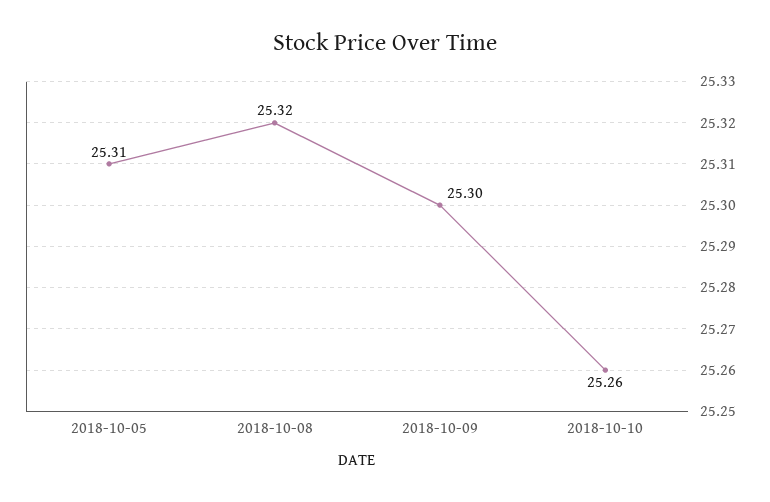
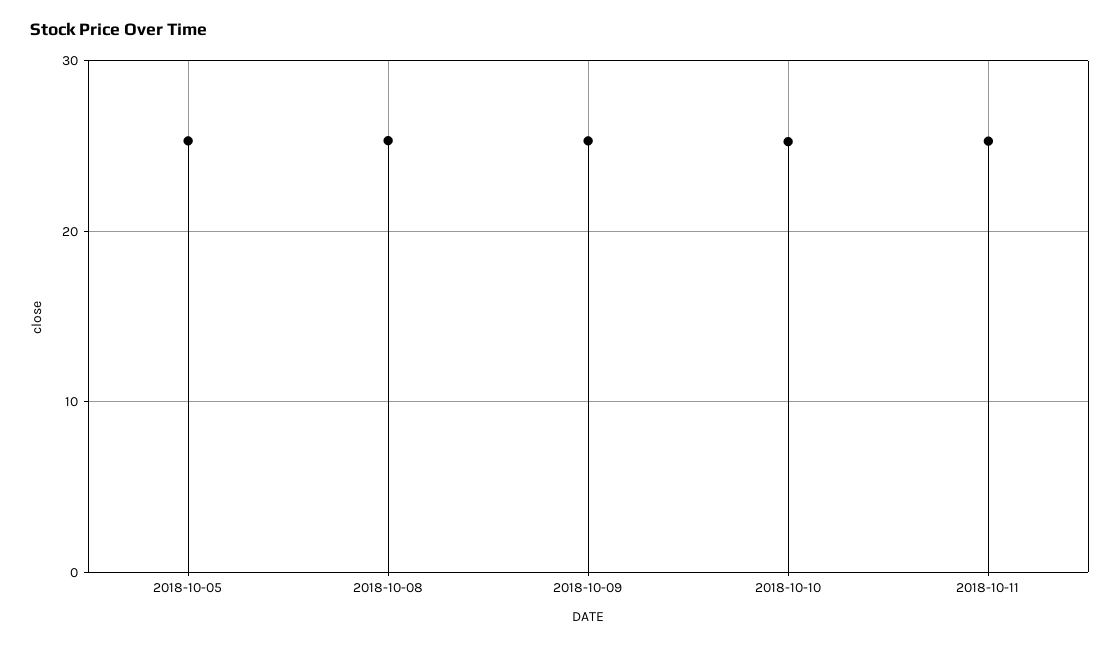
2018-10-11: none -> 25

